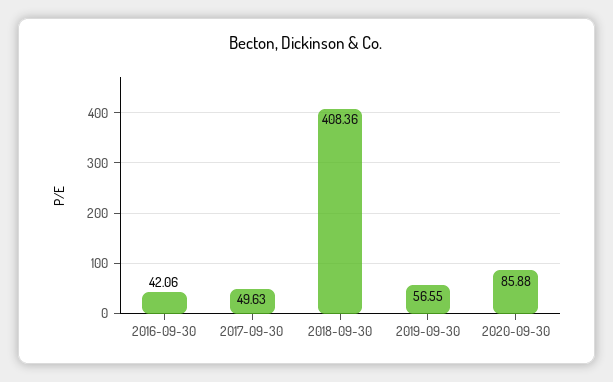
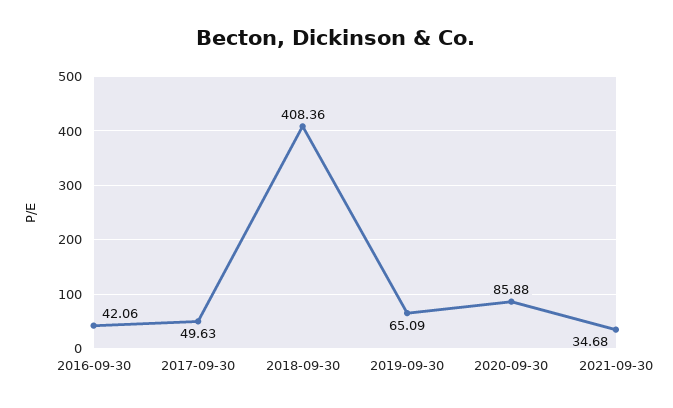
2019-09-30: 56.55 -> 65.09
2021-09-30: none -> 34.68

